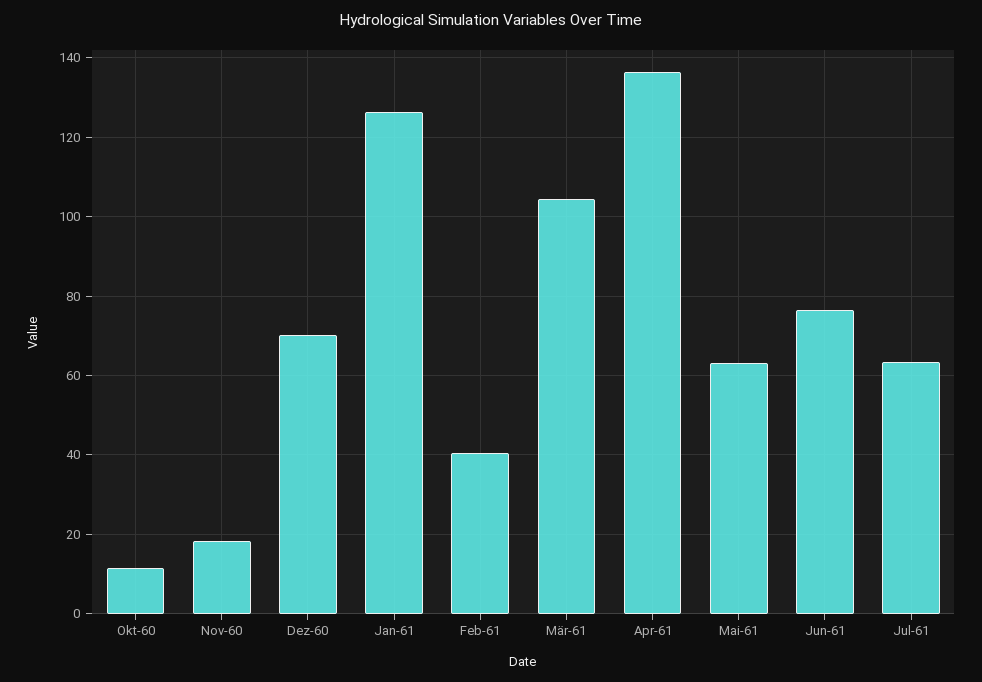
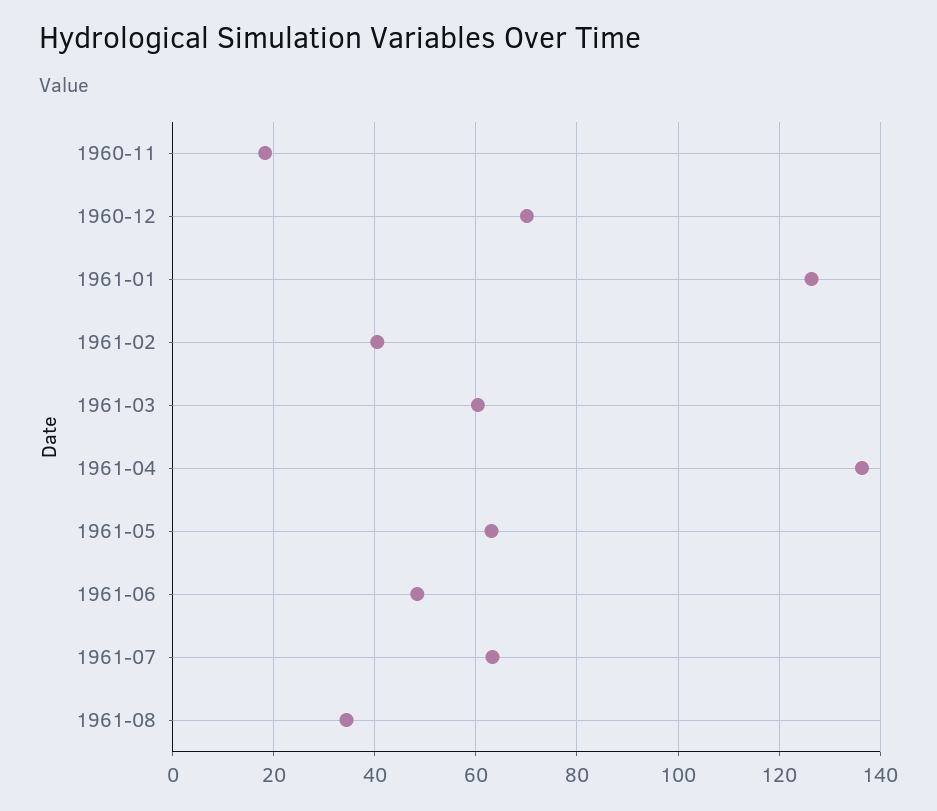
Okt-60: 12 -> none
Mär-61: 104 -> 60
Jun-61: 76 -> 48
1961-08: none -> 34

